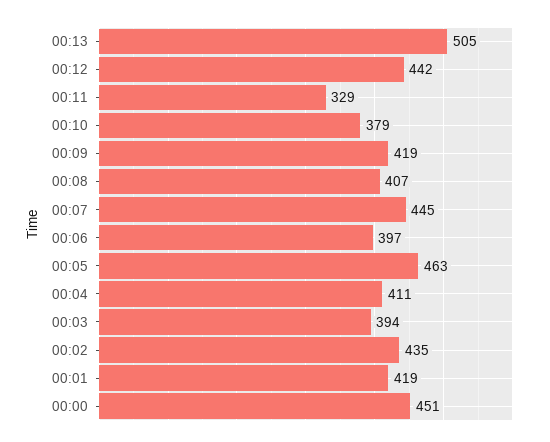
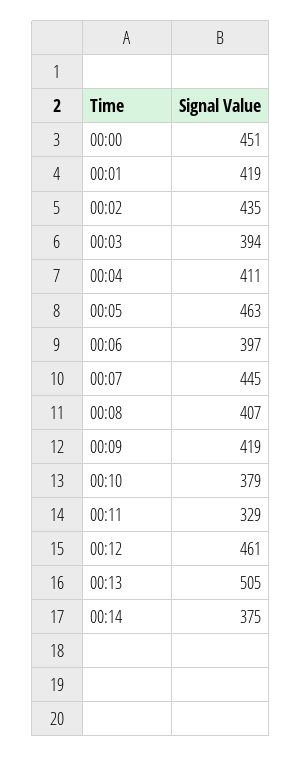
00:12: 442 -> 461
00:14: none -> 375

